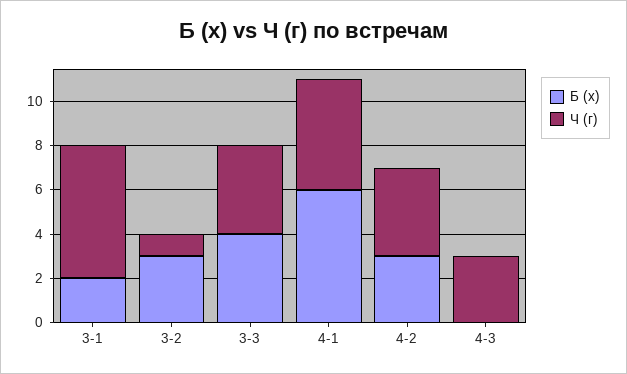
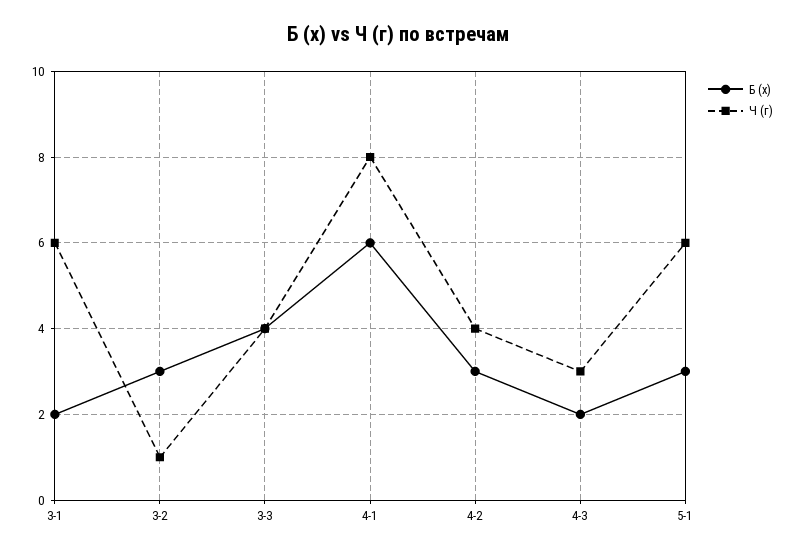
Ч (г), 4-1: 5 -> 8
Б (х), 4-3: 0 -> 2
Б (х), 5-1: none -> 3
Ч (г), 5-1: none -> 6

